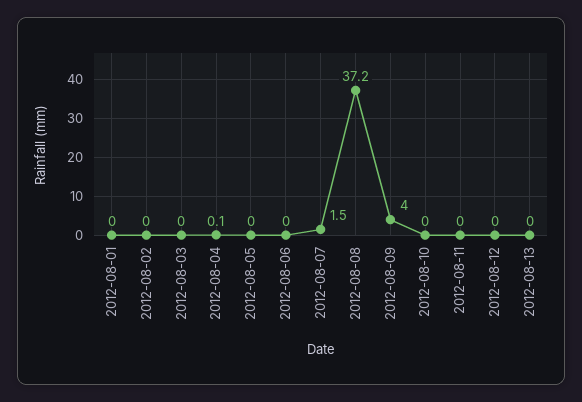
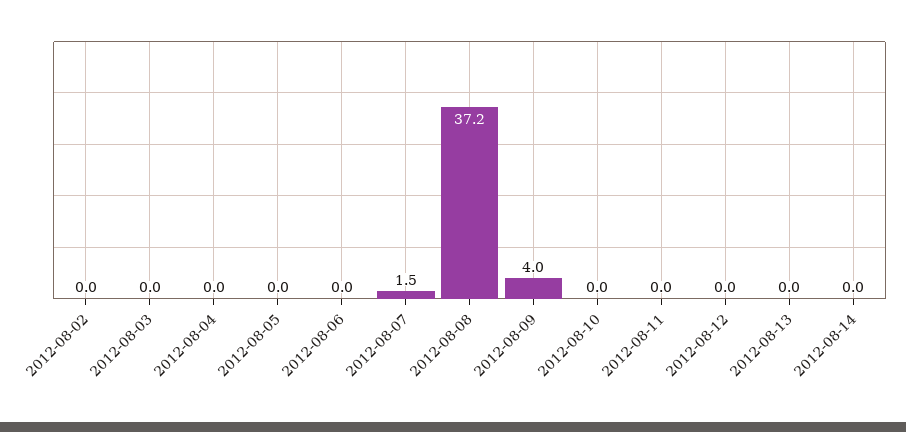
2012-08-01: 0 -> none
2012-08-04: 0.1 -> 0
2012-08-14: none -> 0

